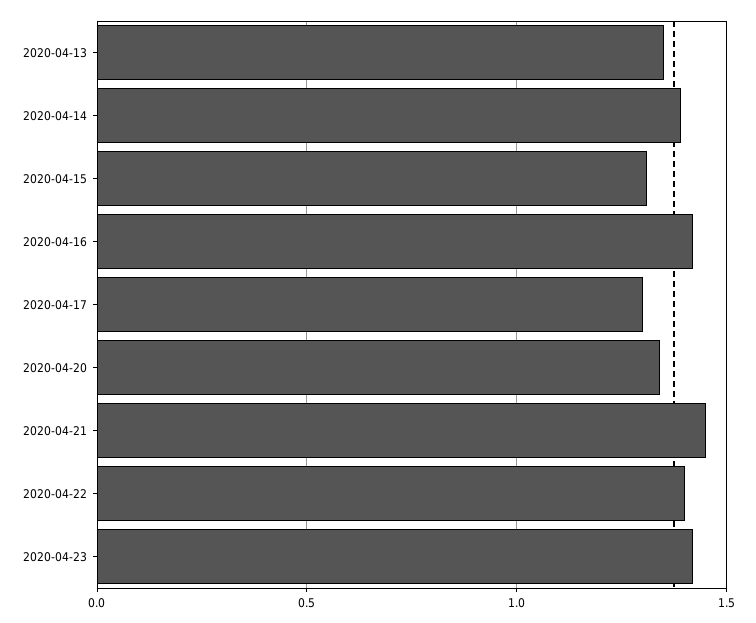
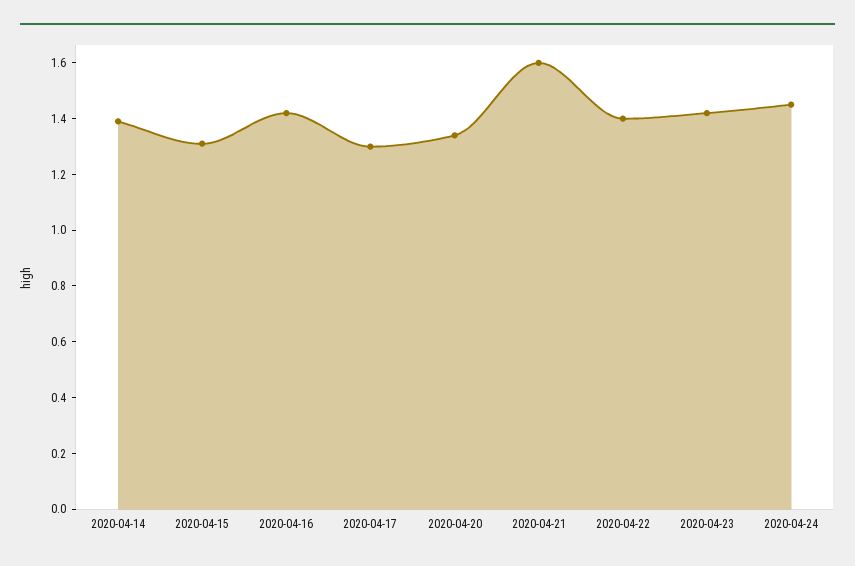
2020-04-13: 1.35 -> none
2020-04-21: 1.45 -> 1.6
2020-04-24: none -> 1.45

